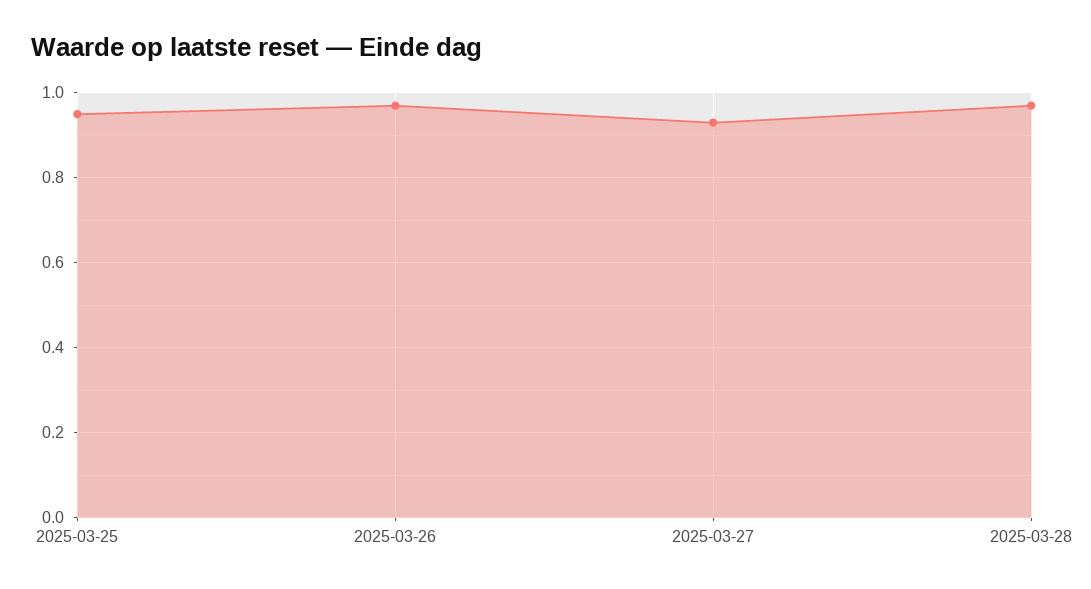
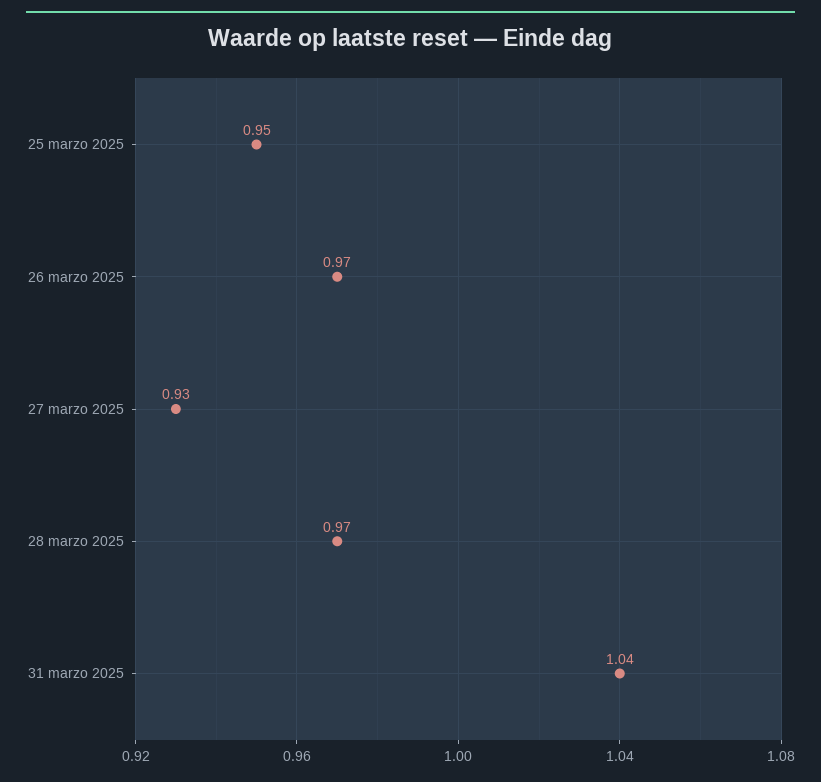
31 marzo 2025: none -> 1.04

